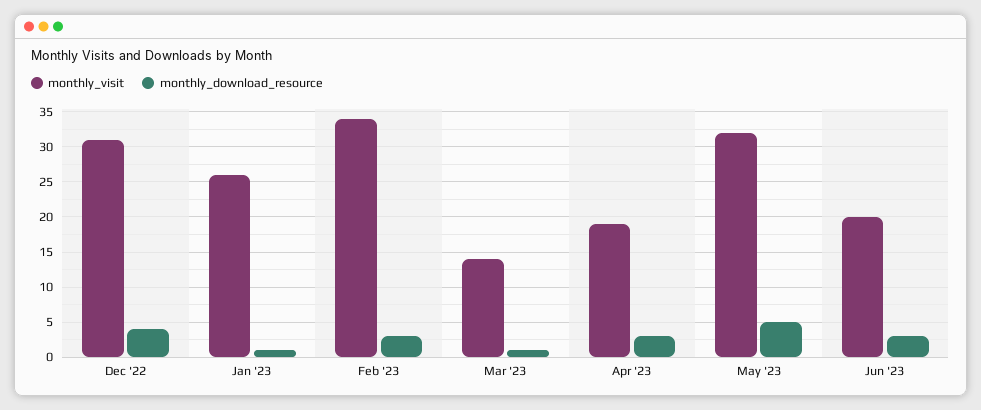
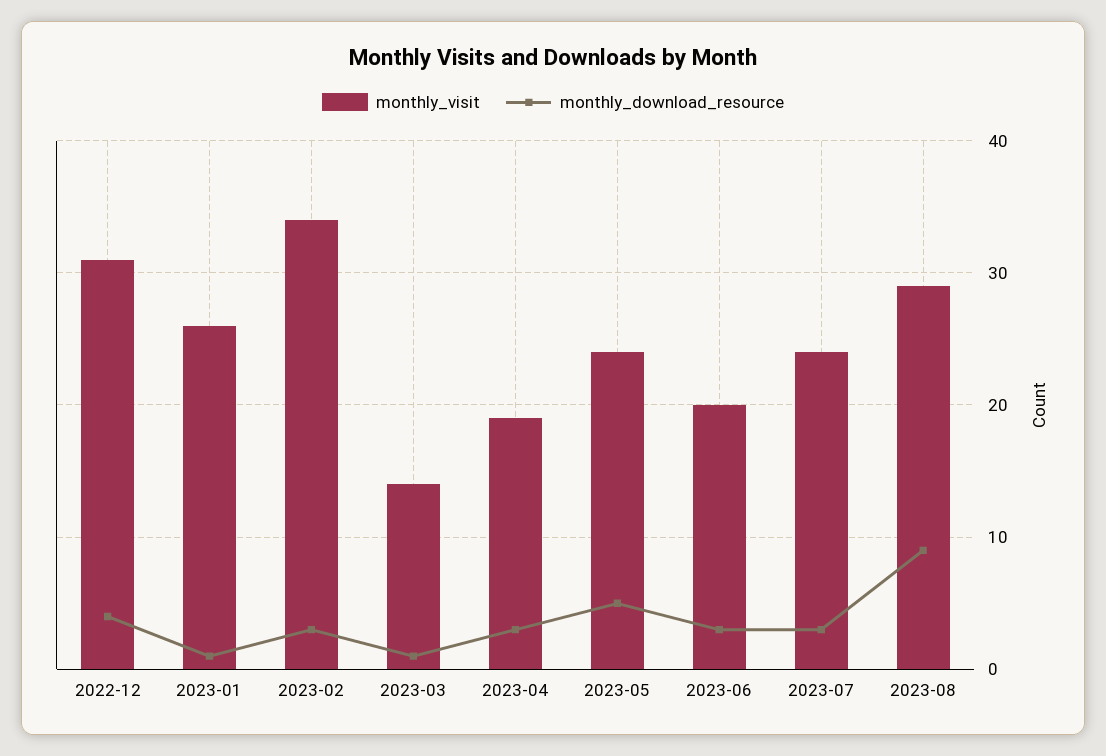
monthly_visit, May '23: 32 -> 24
monthly_visit, 2023-07: none -> 24
monthly_download_resource, 2023-07: none -> 3
monthly_visit, 2023-08: none -> 29
monthly_download_resource, 2023-08: none -> 9

